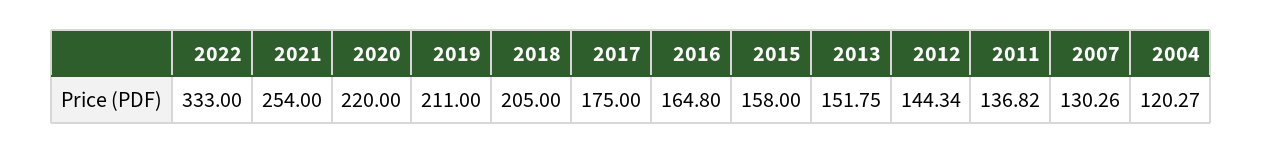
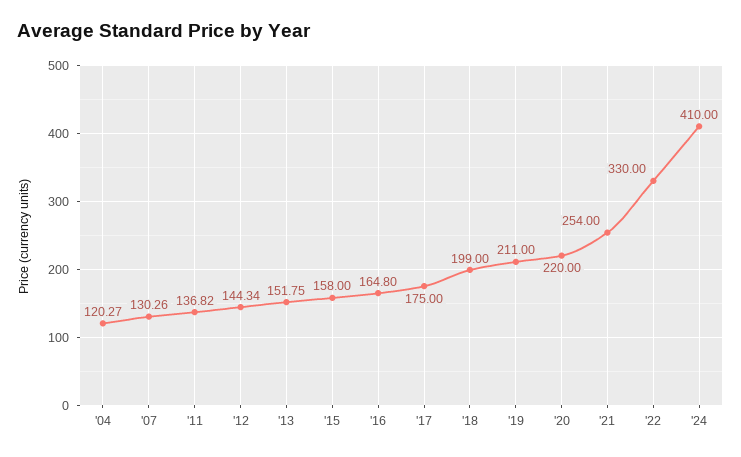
2022: 333 -> 330
2018: 205 -> 199
'24: none -> 410

